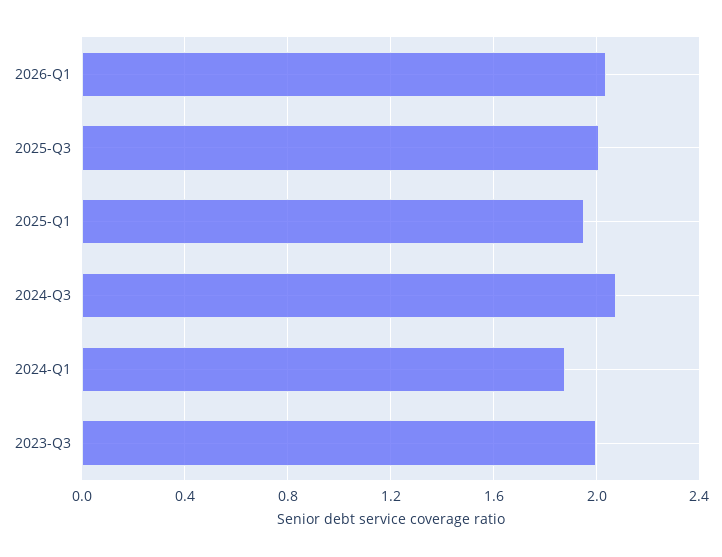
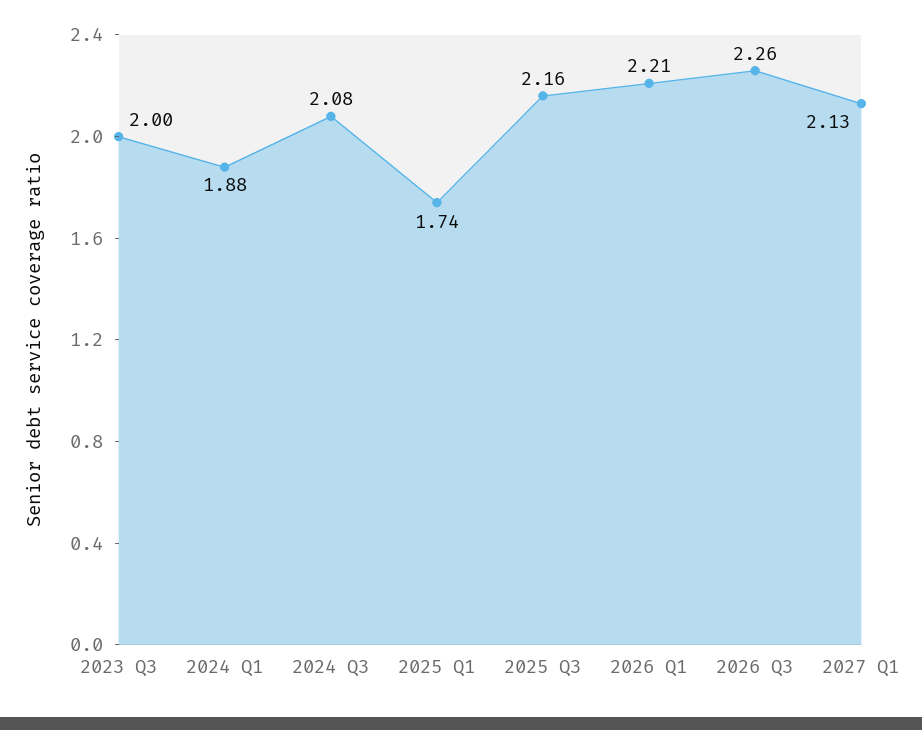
2026-Q1: 2.05 -> 2.21
2025-Q3: 2 -> 2.16
2025-Q1: 1.95 -> 1.74
2026 Q3: none -> 2.26
2027 Q1: none -> 2.13

